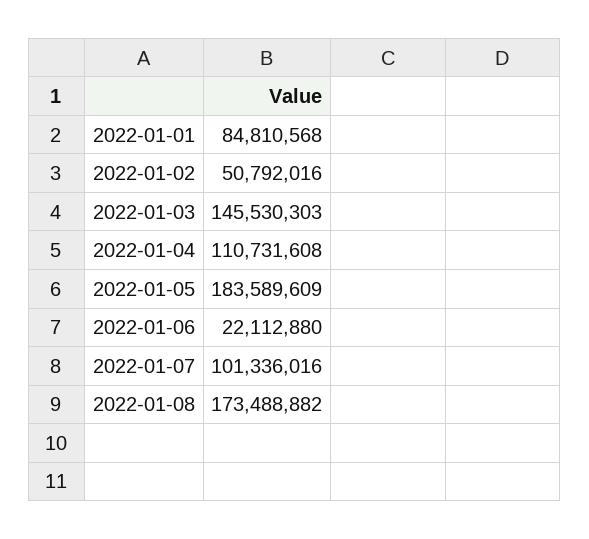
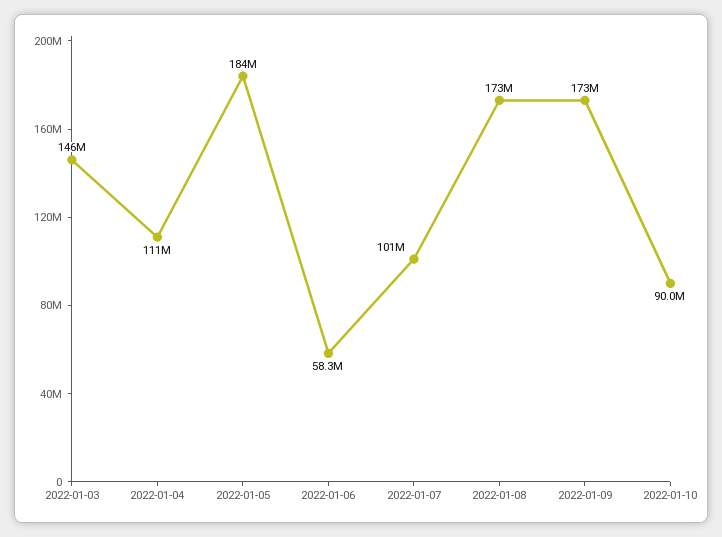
2022-01-01: 84810568 -> none
2022-01-02: 50792016 -> none
2022-01-06: 22112880 -> 58300000
2022-01-09: none -> 173000000
2022-01-10: none -> 90000000

